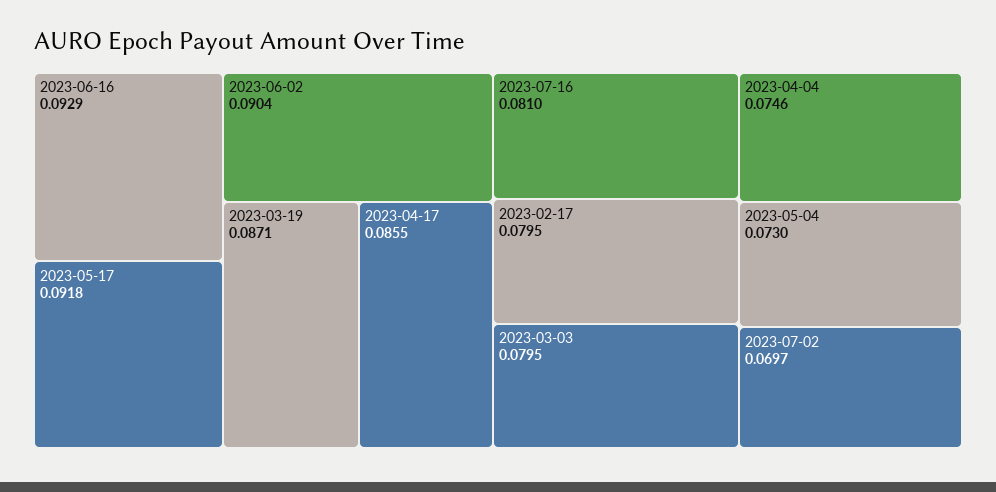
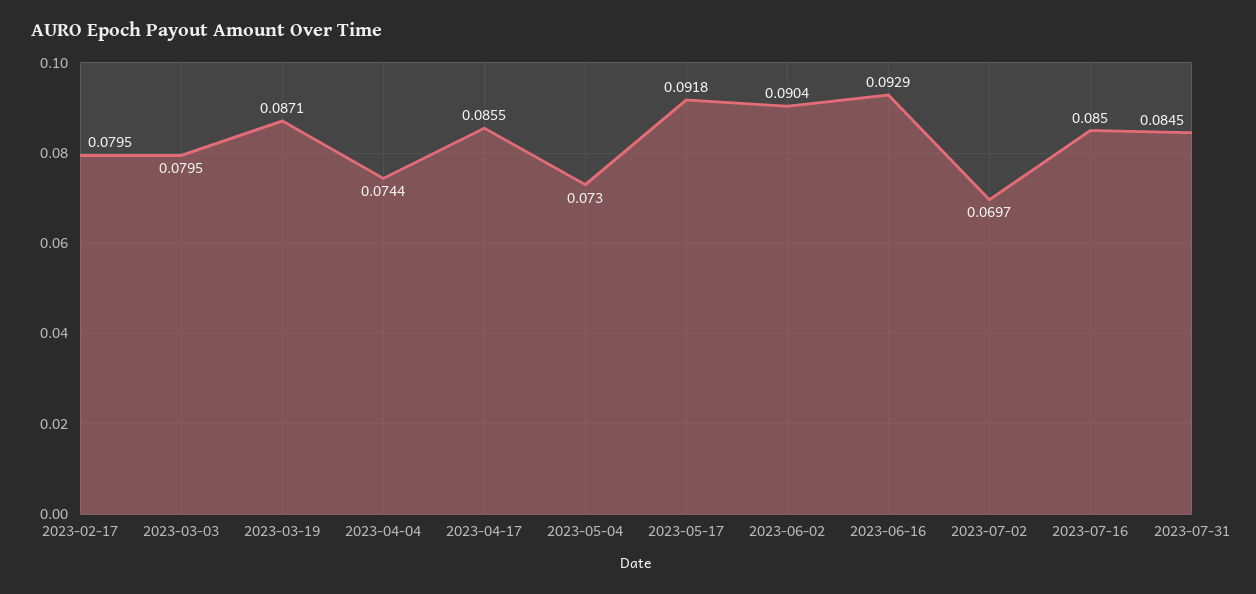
2023-07-16: 0.081 -> 0.085
2023-04-04: 0.0746 -> 0.0744
2023-07-31: none -> 0.0845

